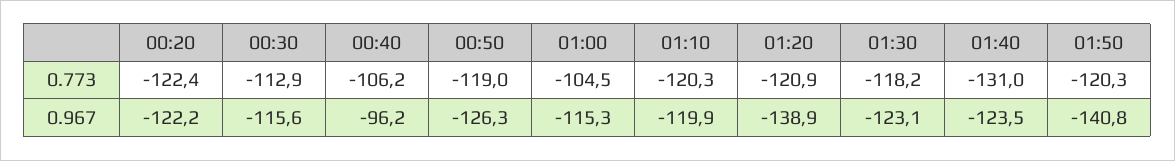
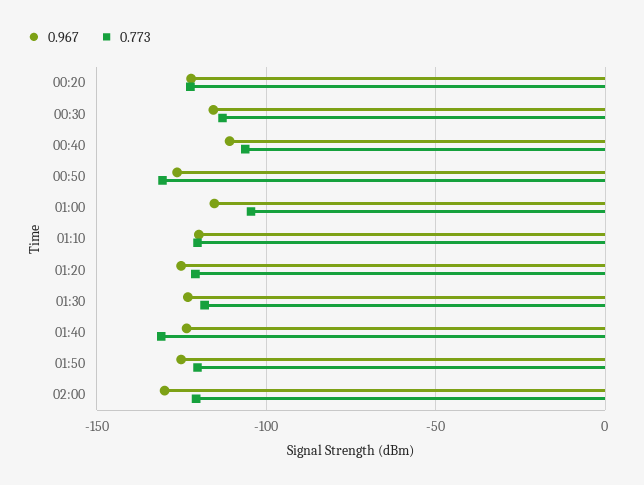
0.773, 00:50: -119 -> -130
0.967, 00:40: -96.2 -> -110
0.967, 01:20: -138.9 -> -125
0.967, 01:50: -140.8 -> -125
0.967, 02:00: none -> -130
0.773, 02:00: none -> -120

